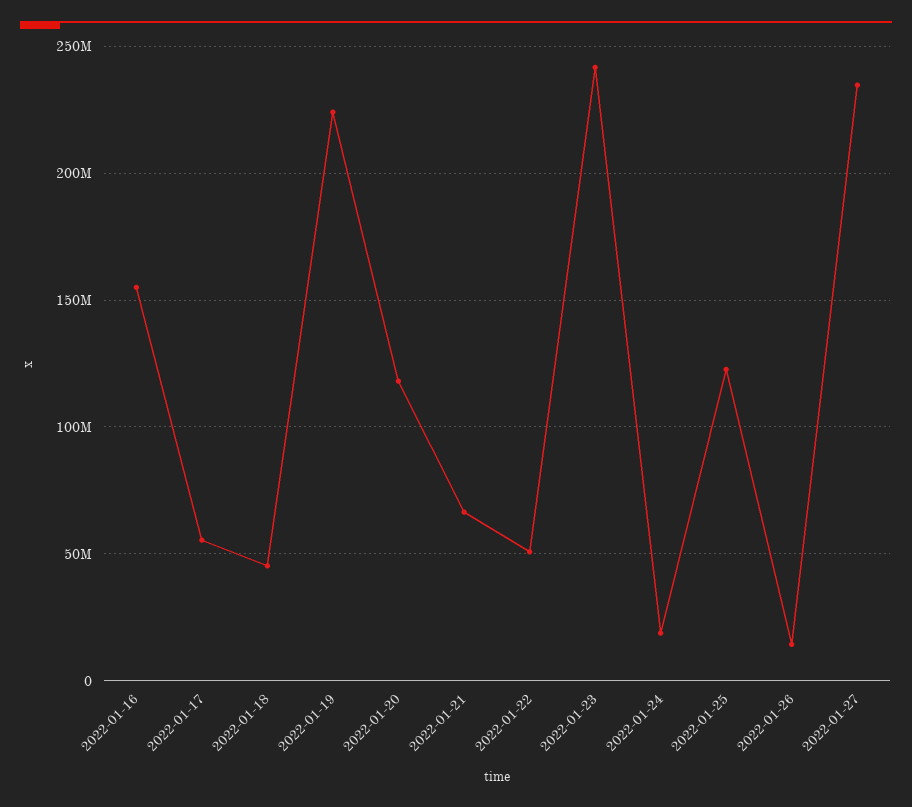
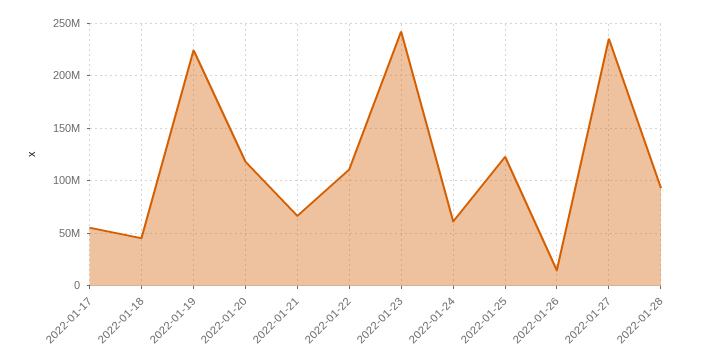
2022-01-16: 155000000 -> none
2022-01-22: 50000000 -> 110000000
2022-01-24: 20000000 -> 60000000
2022-01-28: none -> 90000000

